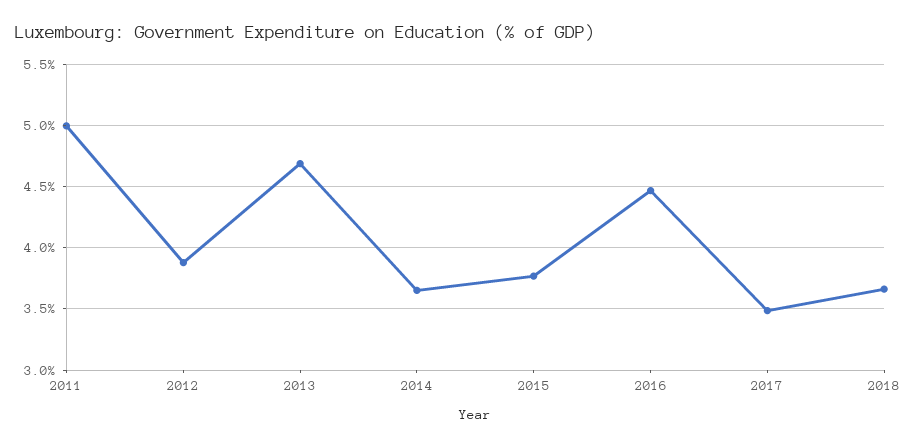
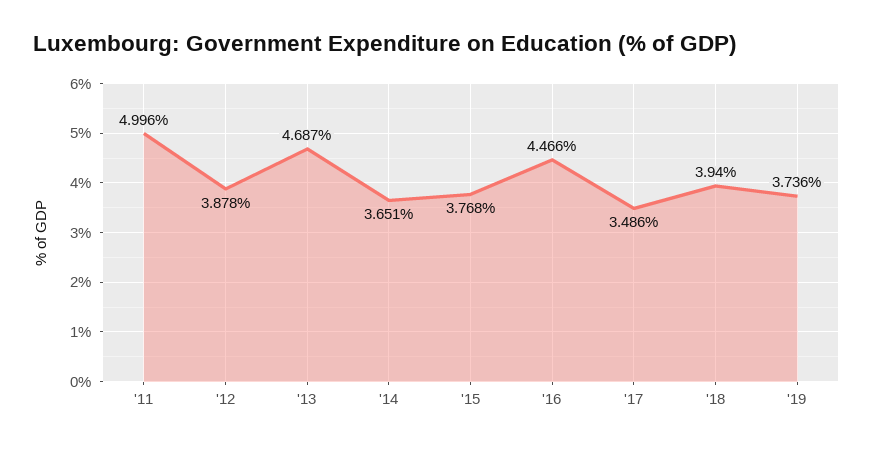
2018: 3.65 -> 3.94
'19: none -> 3.736

